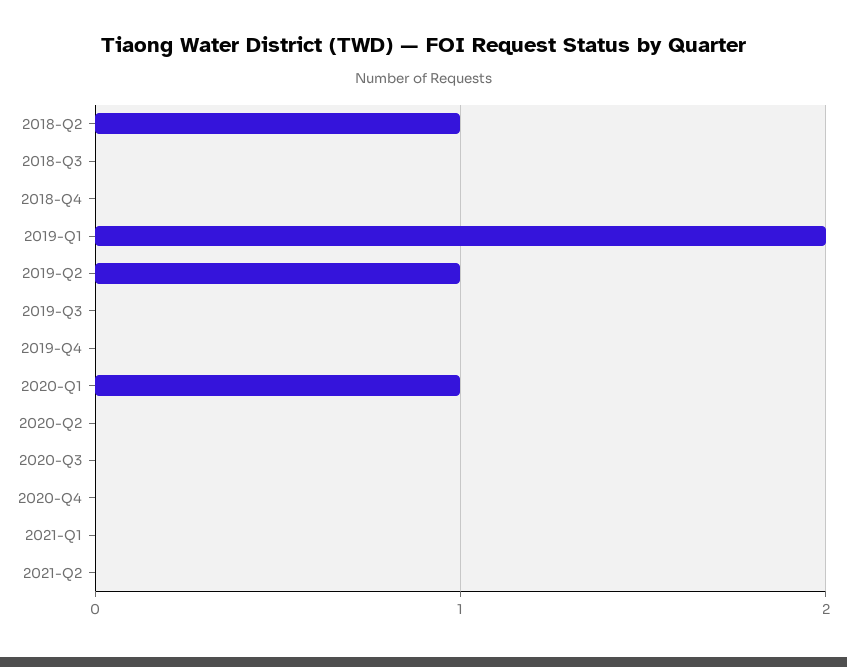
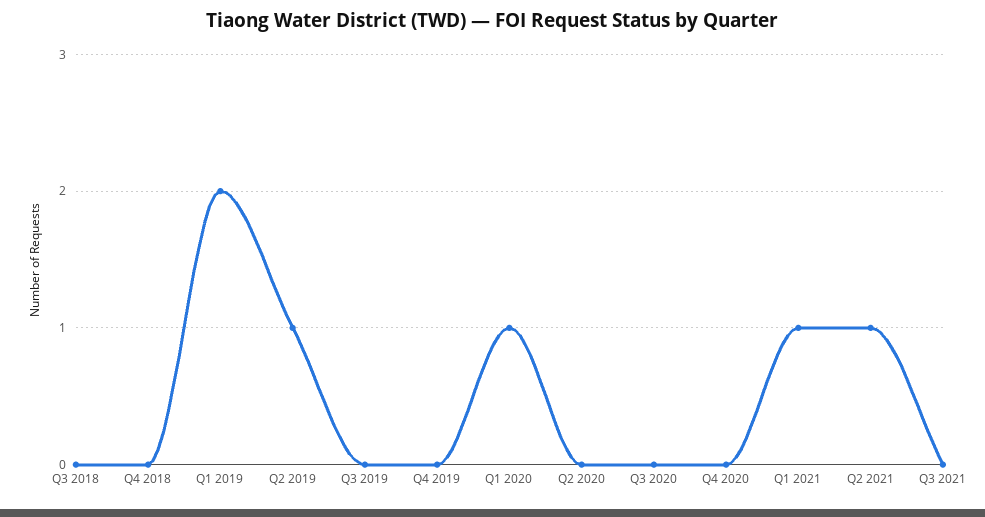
2018-Q2: 1 -> none
2021-Q1: 0 -> 1
2021-Q2: 0 -> 1
Q3 2021: none -> 0

